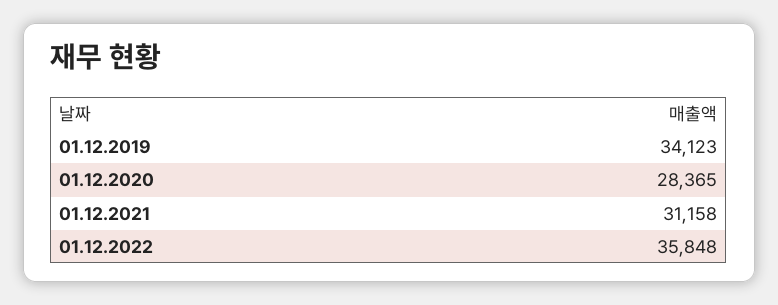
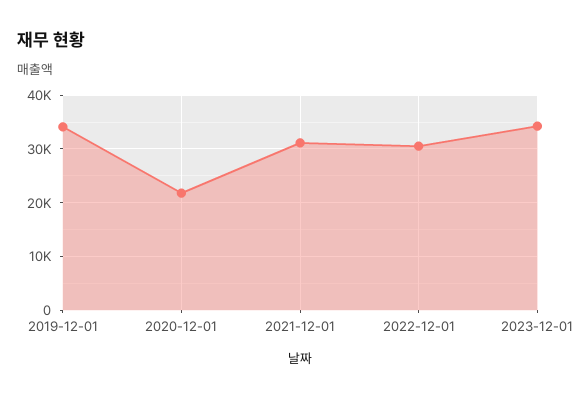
01.12.2020: 28365 -> 22000
01.12.2022: 35848 -> 30000
2023-12-01: none -> 34000

